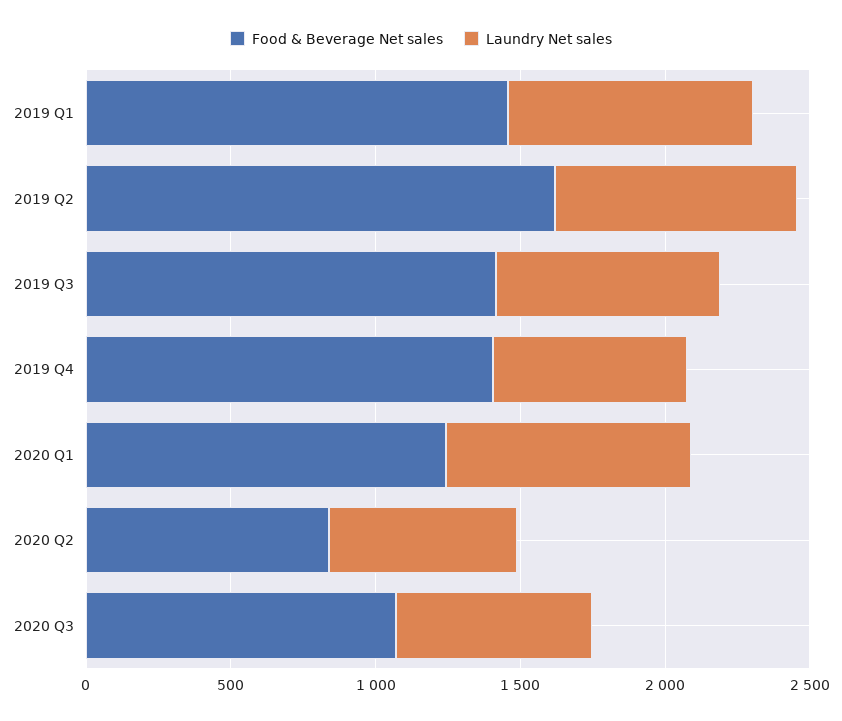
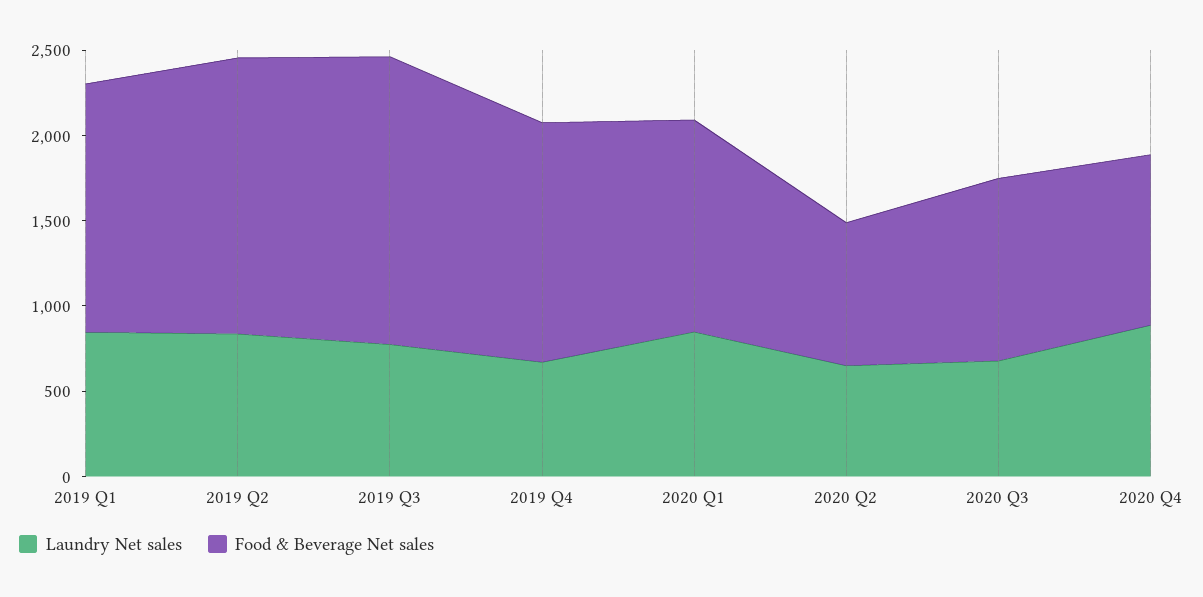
Food & Beverage Net sales, 2019 Q3: 1400 -> 1700
Laundry Net sales, 2020 Q4: none -> 900
Food & Beverage Net sales, 2020 Q4: none -> 1000

